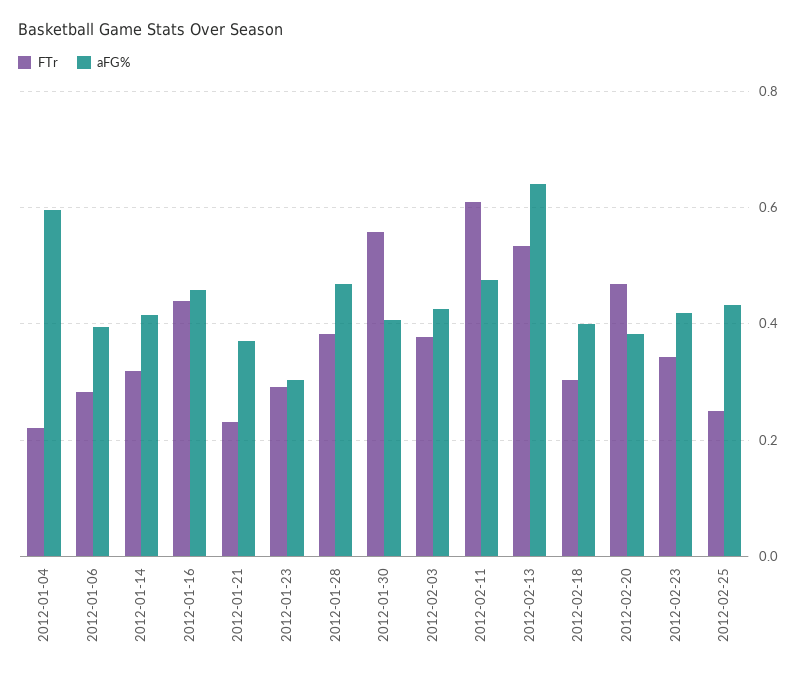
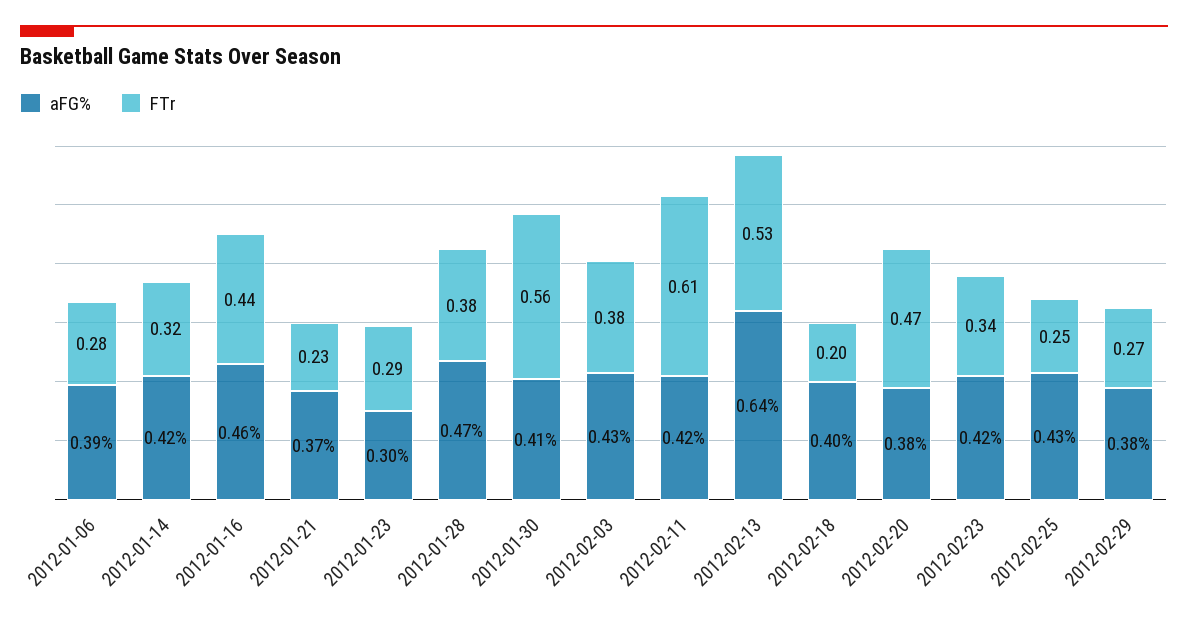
FTr, 2012-01-04: 0.22 -> none
aFG%, 2012-01-04: 0.6 -> none
aFG%, 2012-02-11: 0.48 -> 0.42
FTr, 2012-02-18: 0.3 -> 0.2
aFG%, 2012-02-29: none -> 0.38
FTr, 2012-02-29: none -> 0.27

